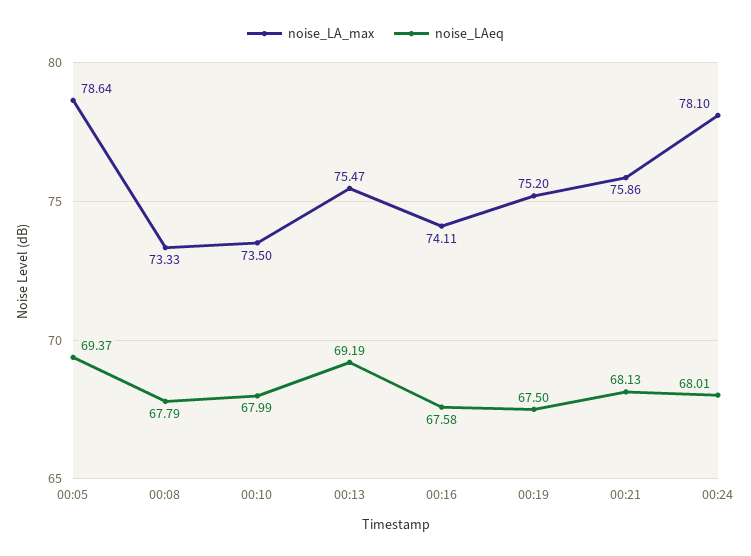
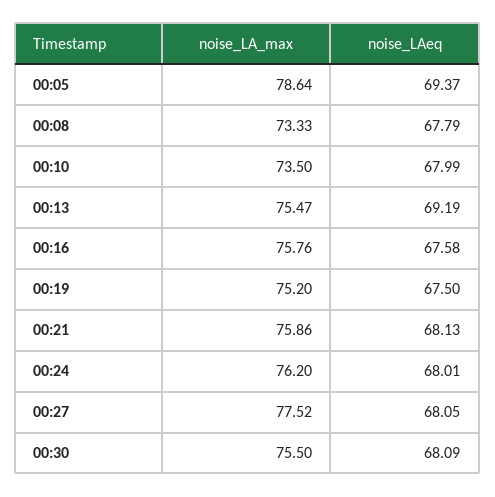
noise_LA_max, 00:16: 74.11 -> 75.76
noise_LA_max, 00:24: 78.1 -> 76.2
noise_LA_max, 00:27: none -> 77.52
noise_LAeq, 00:27: none -> 68.05
noise_LA_max, 00:30: none -> 75.5
noise_LAeq, 00:30: none -> 68.09

